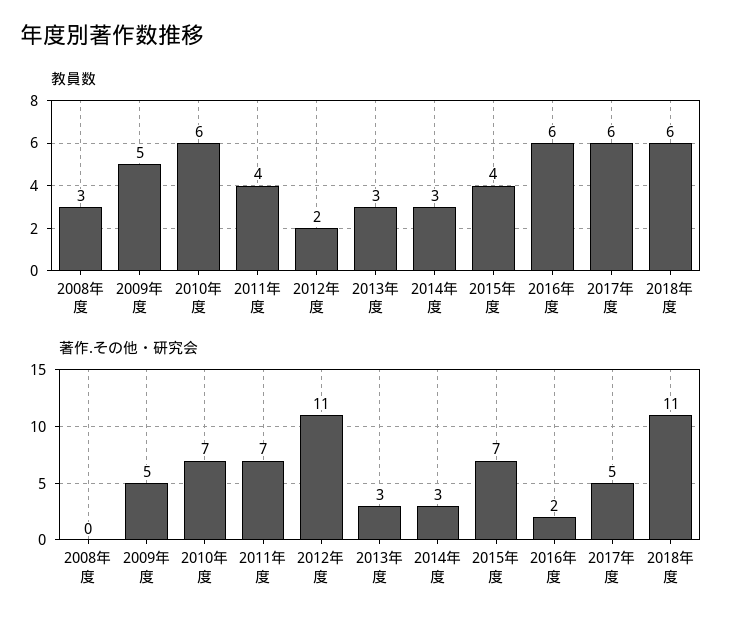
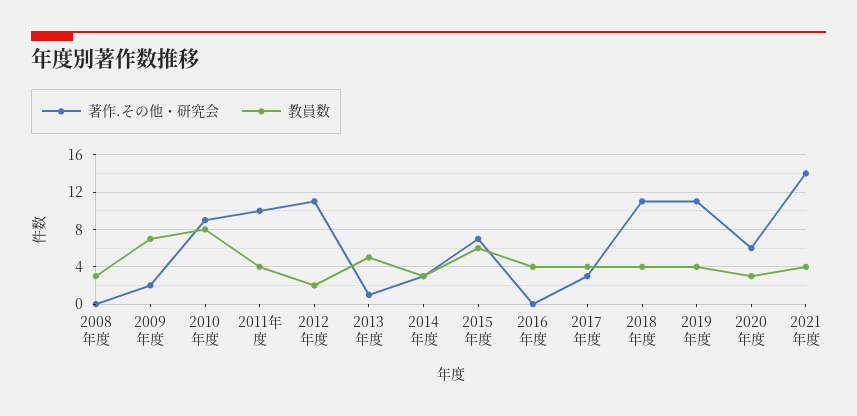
教員数, 2009年度: 5 -> 7
教員数, 2010年度: 6 -> 8
教員数, 2013年度: 3 -> 5
教員数, 2015年度: 4 -> 6
教員数, 2016年度: 6 -> 4
教員数, 2017年度: 6 -> 4
教員数, 2018年度: 6 -> 4
著作.その他・研究会, 2009年度: 5 -> 2
著作.その他・研究会, 2010年度: 7 -> 9
著作.その他・研究会, 2011年度: 7 -> 10
著作.その他・研究会, 2013年度: 3 -> 1
著作.その他・研究会, 2016年度: 2 -> 0
著作.その他・研究会, 2017年度: 5 -> 3
著作.その他・研究会, 2019年度: none -> 11
教員数, 2019年度: none -> 4
著作.その他・研究会, 2020年度: none -> 6
教員数, 2020年度: none -> 3
著作.その他・研究会, 2021年度: none -> 14
教員数, 2021年度: none -> 4

